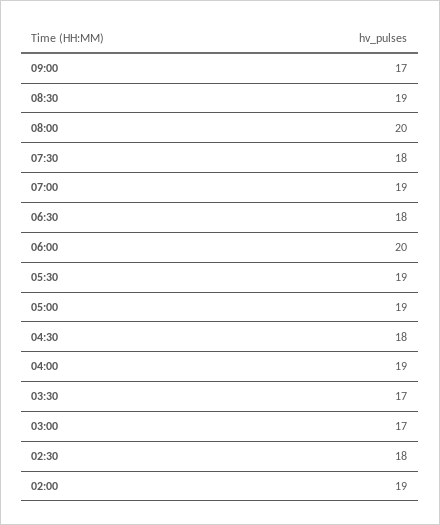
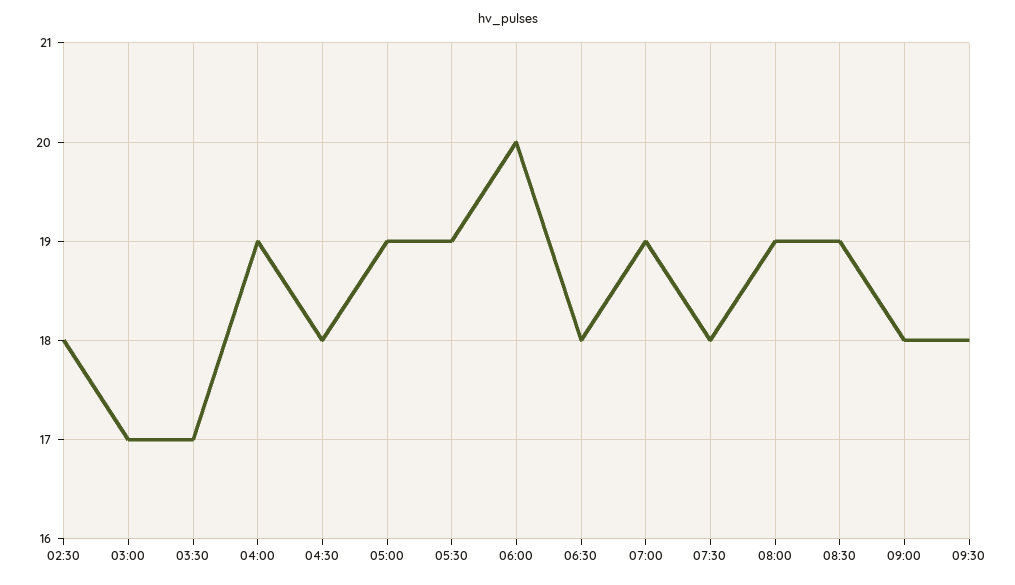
09:00: 17 -> 18
08:00: 20 -> 19
02:00: 19 -> none
09:30: none -> 18

